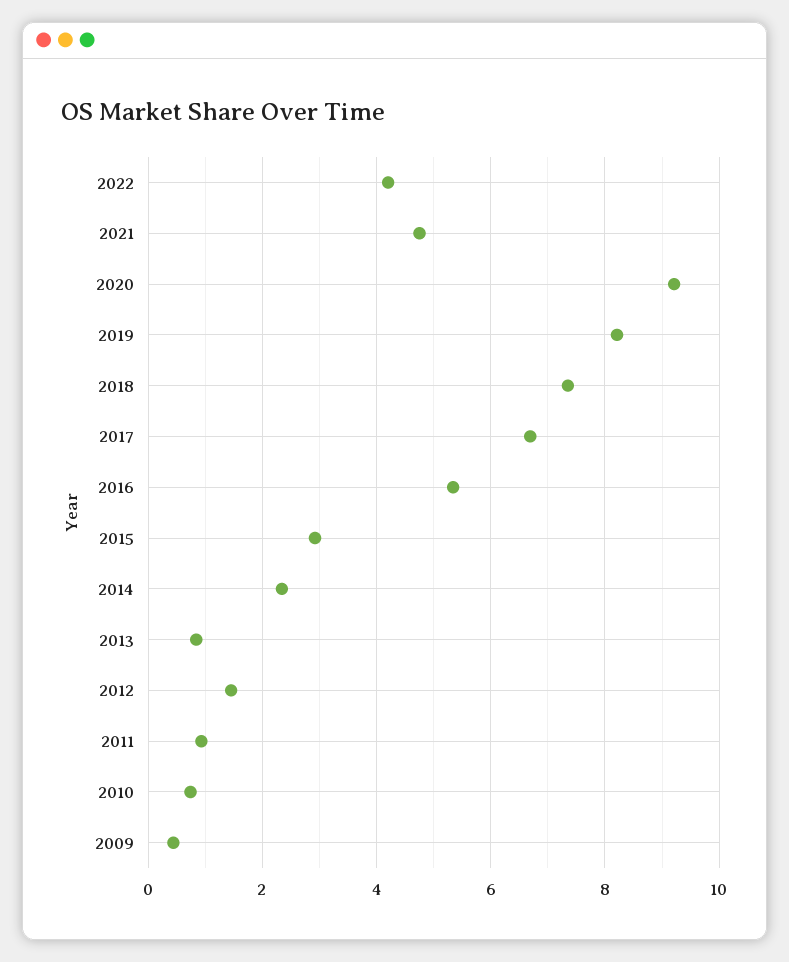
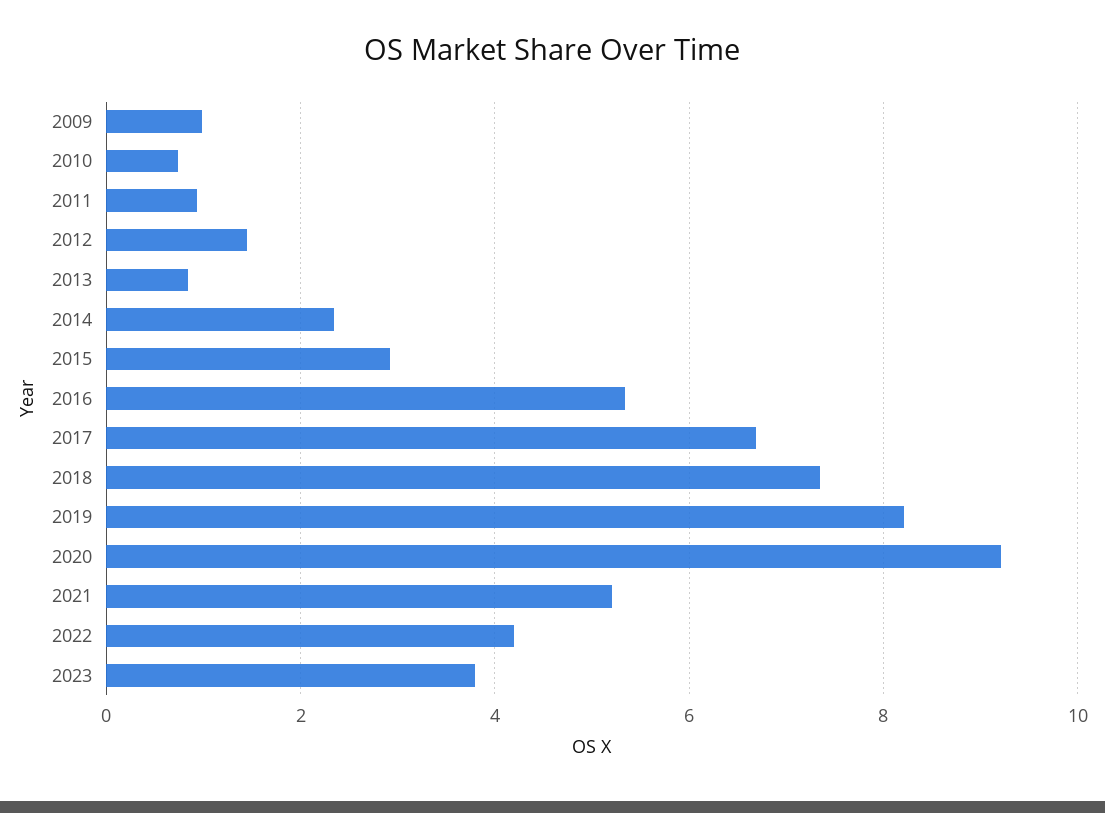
2021: 4.8 -> 5.2
2009: 0.4 -> 1
2023: none -> 3.8

